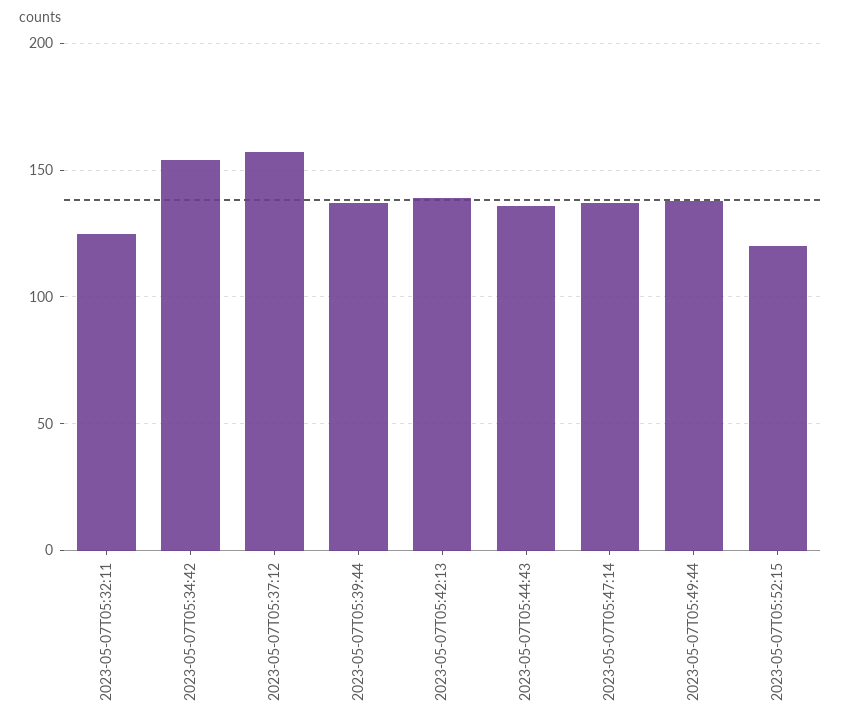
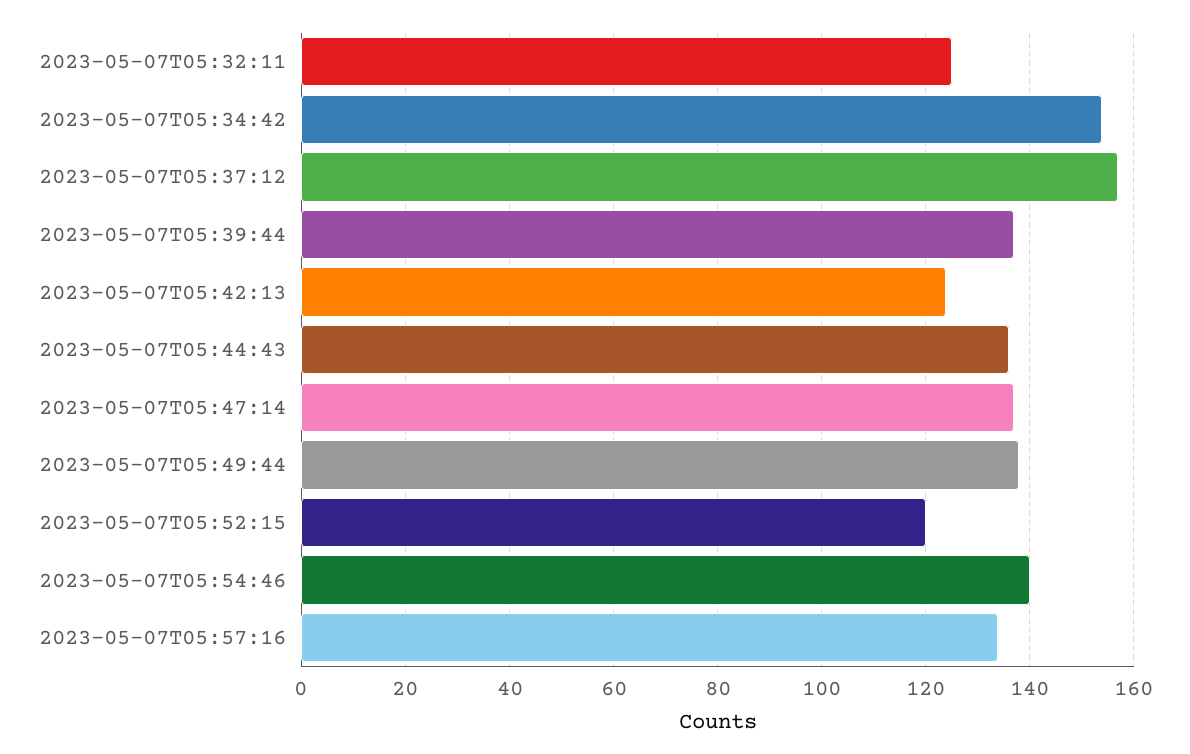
2023-05-07T05:42:13: 140 -> 125
2023-05-07T05:54:46: none -> 140
2023-05-07T05:57:16: none -> 135

